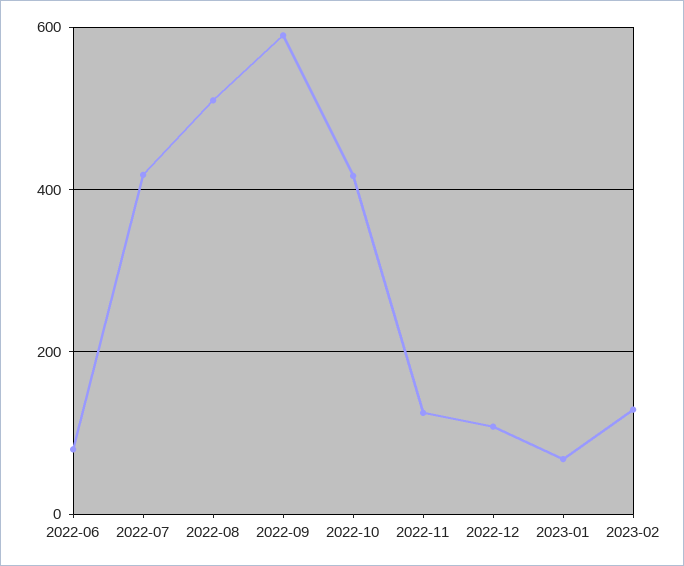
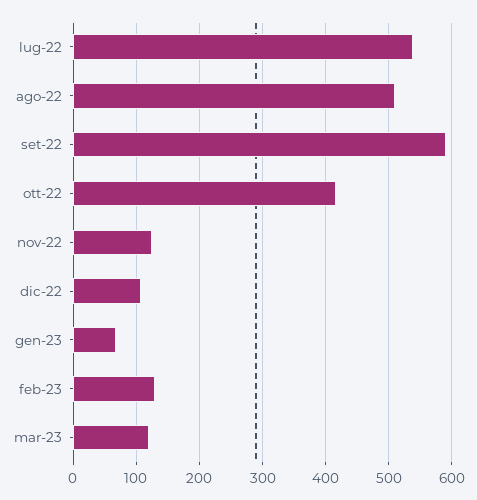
2022-06: 80 -> none
2022-07: 420 -> 540
mar-23: none -> 120

